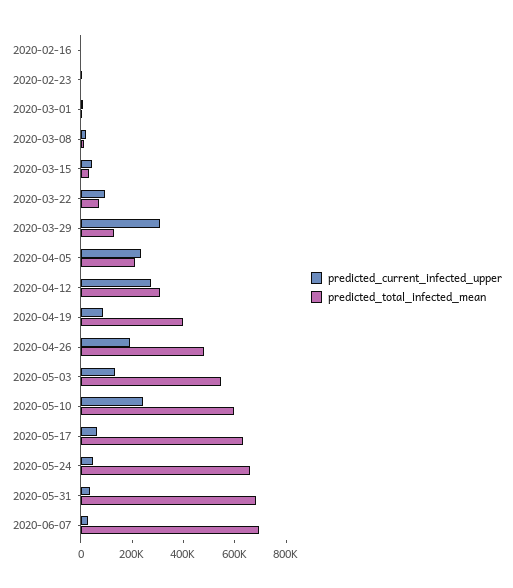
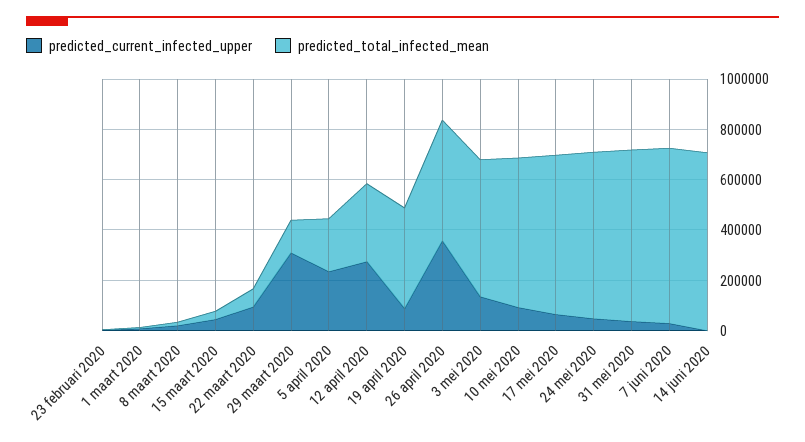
predicted_current_infected_upper, 2020-02-16: 0 -> none
predicted_total_infected_mean, 2020-02-16: 0 -> none
predicted_current_infected_upper, 2020-04-26: 200000 -> 350000
predicted_current_infected_upper, 2020-05-10: 250000 -> 100000
predicted_current_infected_upper, 14 juni 2020: none -> 0
predicted_total_infected_mean, 14 juni 2020: none -> 700000

